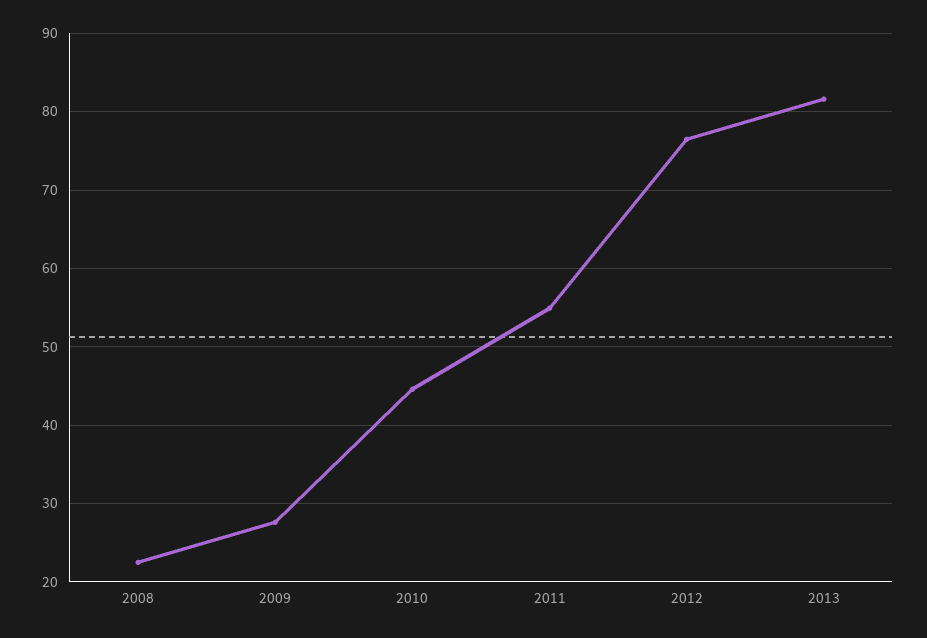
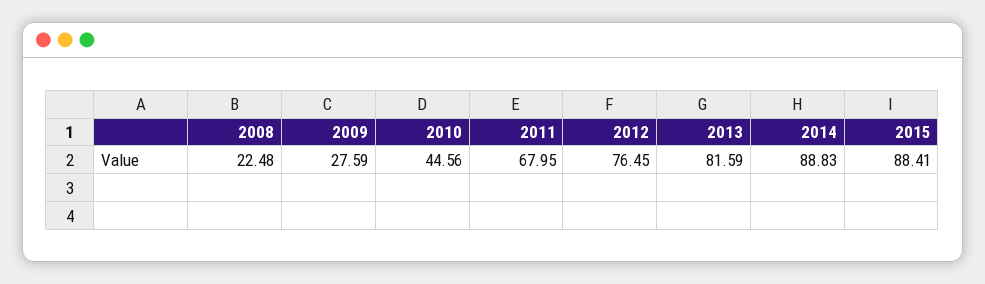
2011: 55 -> 67.95
2014: none -> 88.83
2015: none -> 88.41

